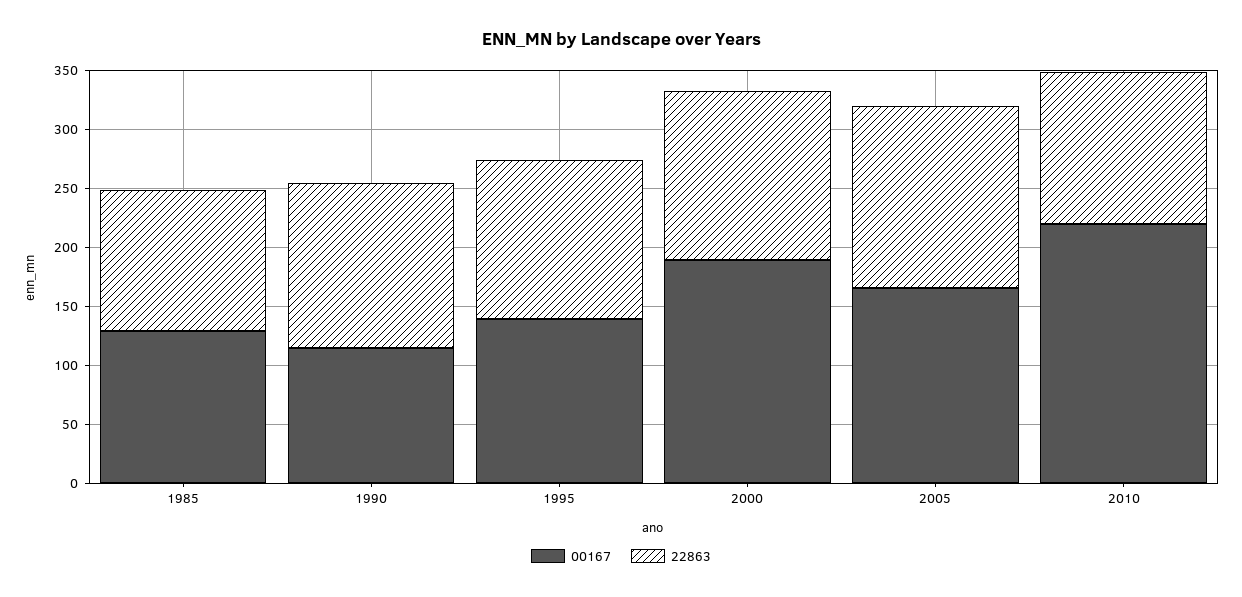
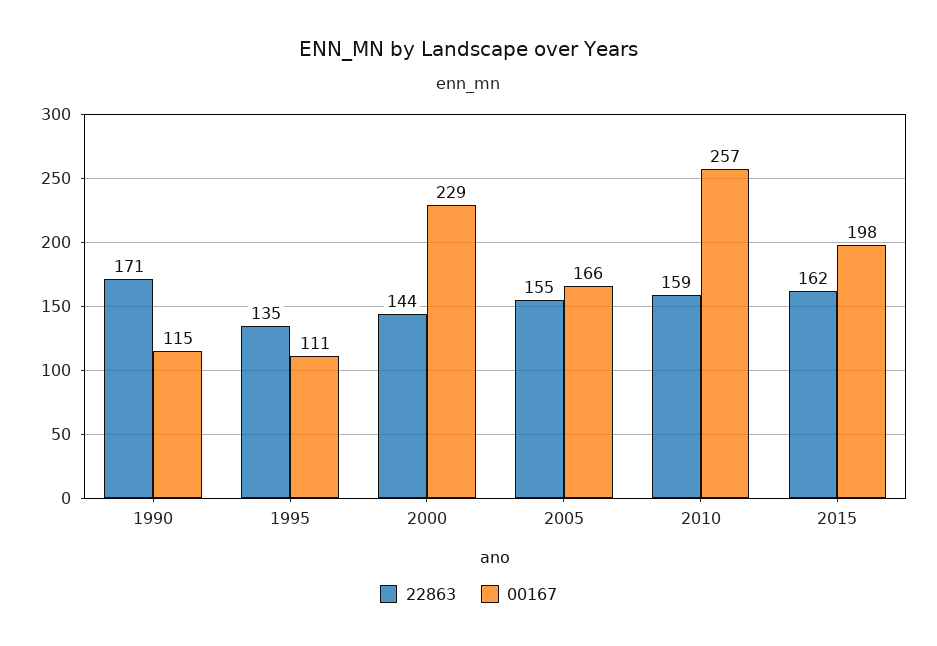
00167, 1985: 130 -> none
22863, 1985: 120 -> none
22863, 1990: 140 -> 171
00167, 1995: 140 -> 111
00167, 2000: 190 -> 229
00167, 2010: 220 -> 257
22863, 2010: 130 -> 159
22863, 2015: none -> 162
00167, 2015: none -> 198

